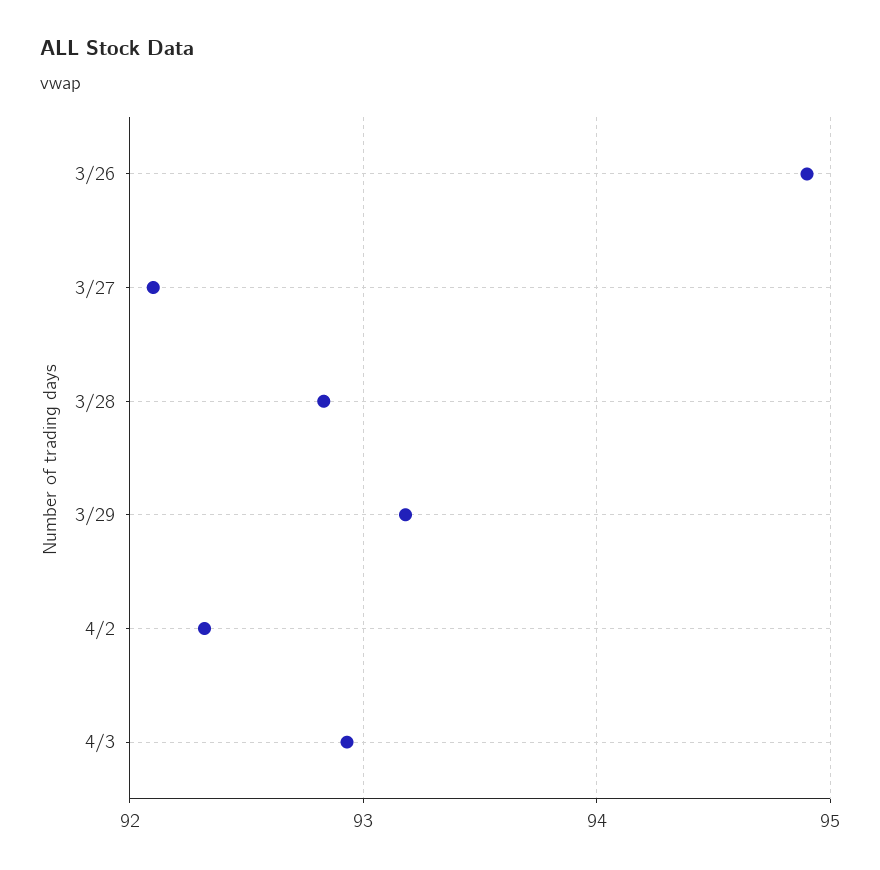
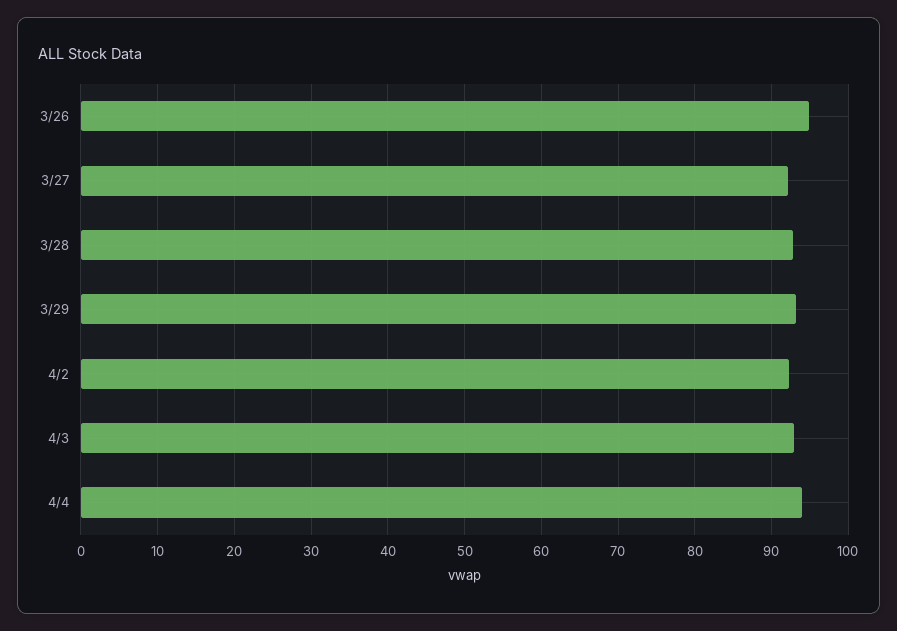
4/4: none -> 94

